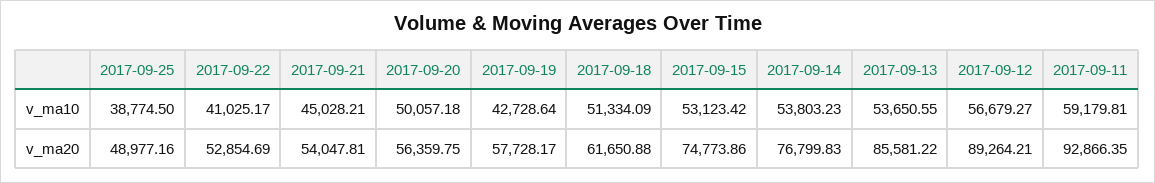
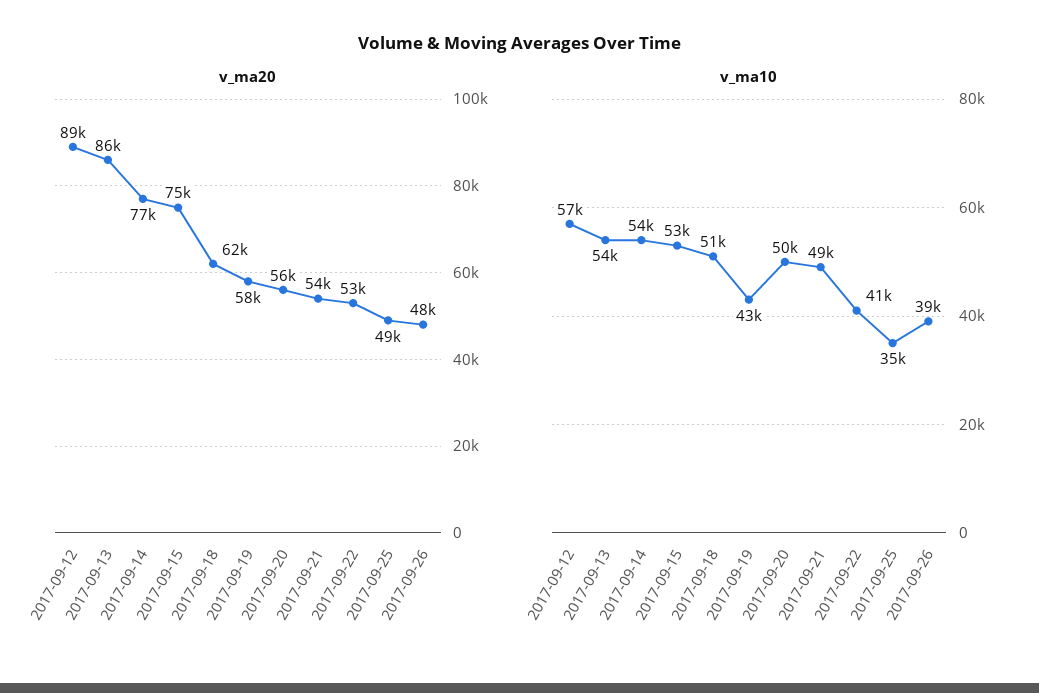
v_ma10, 2017-09-25: 38774.5 -> 35000
v_ma10, 2017-09-21: 45028.21 -> 49000
v_ma10, 2017-09-11: 59179.81 -> none
v_ma20, 2017-09-11: 92866.35 -> none
v_ma20, 2017-09-26: none -> 48000
v_ma10, 2017-09-26: none -> 39000

